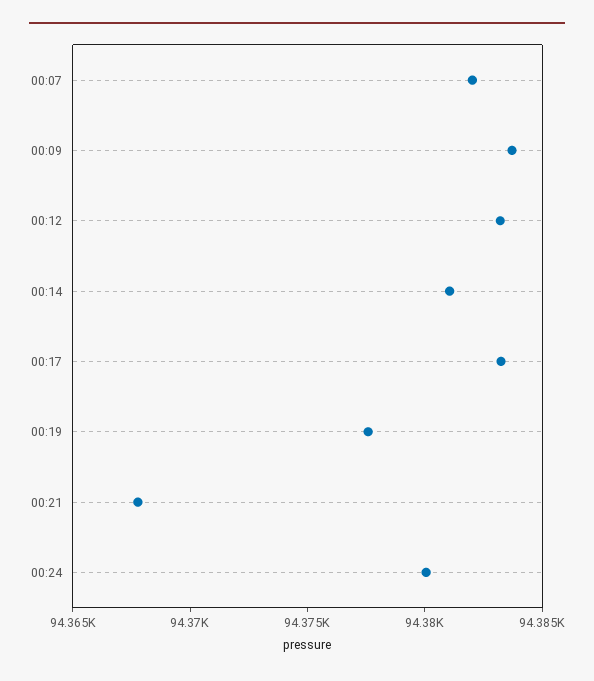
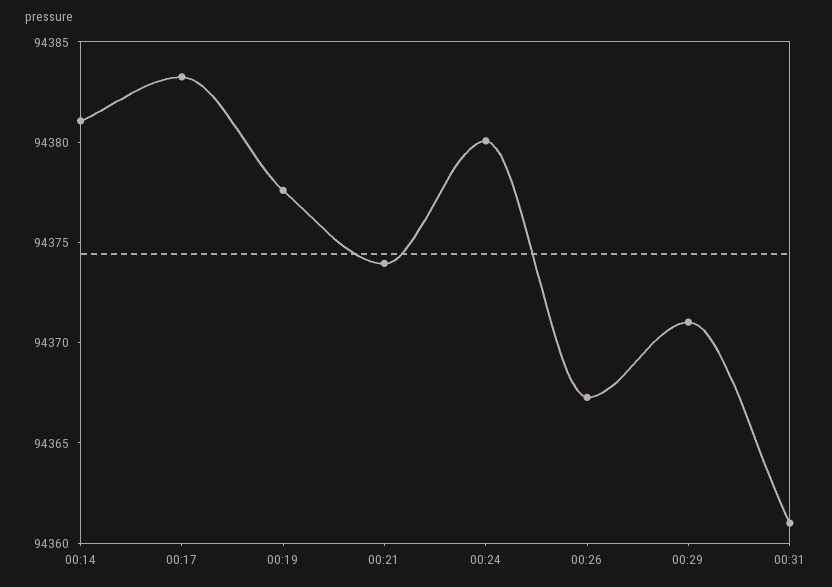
00:07: 94382 -> none
00:09: 94384 -> none
00:12: 94383 -> none
00:21: 94368 -> 94374
00:26: none -> 94367
00:29: none -> 94371
00:31: none -> 94361

